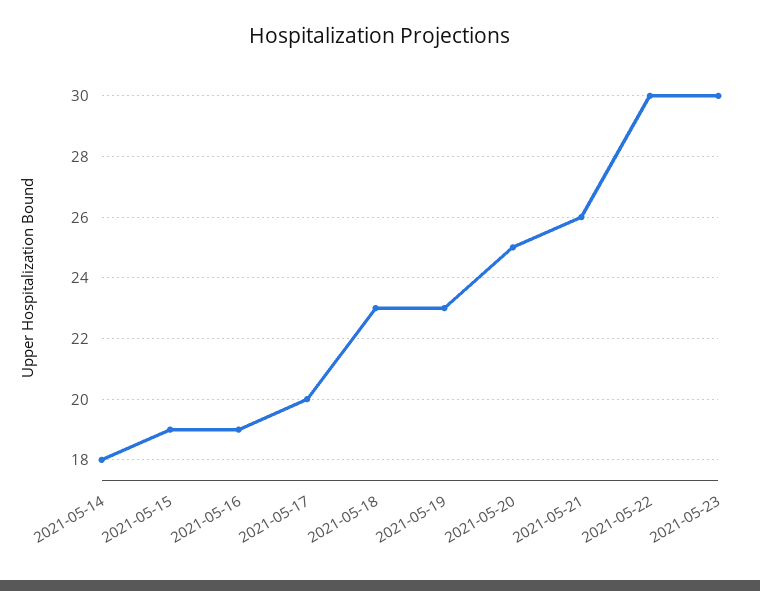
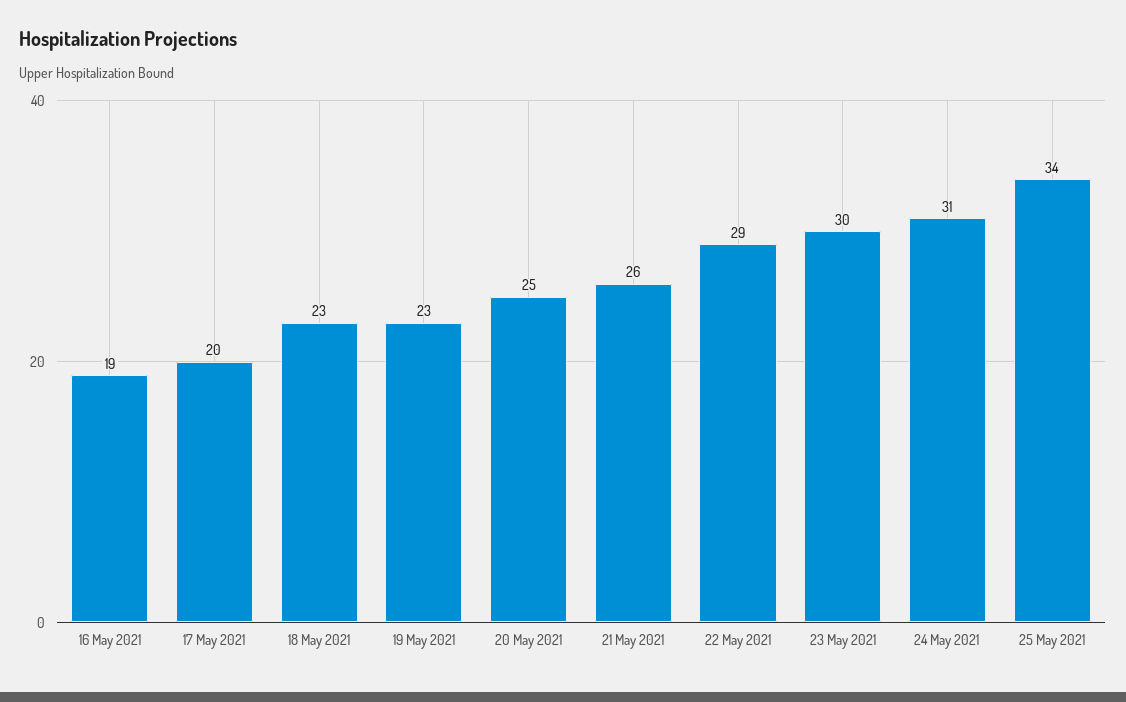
2021-05-14: 18 -> none
2021-05-15: 19 -> none
2021-05-22: 30 -> 29
24 May 2021: none -> 31
25 May 2021: none -> 34

